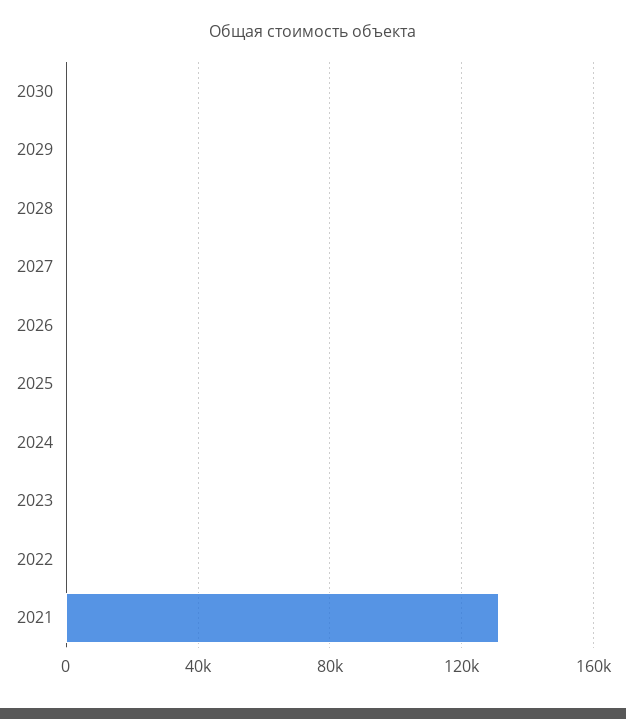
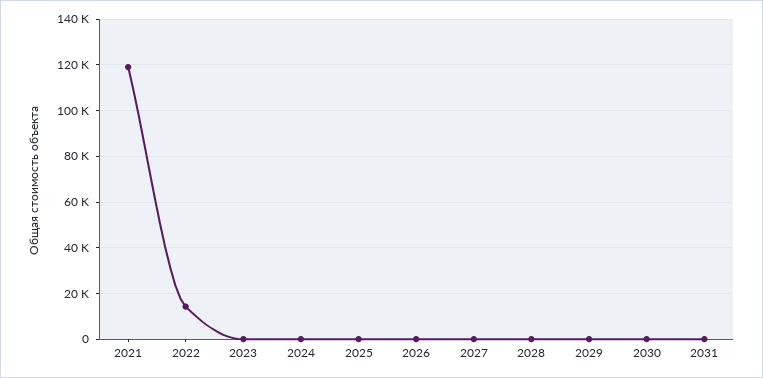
2022: 0 -> 15000
2021: 130000 -> 120000
2031: none -> 0

